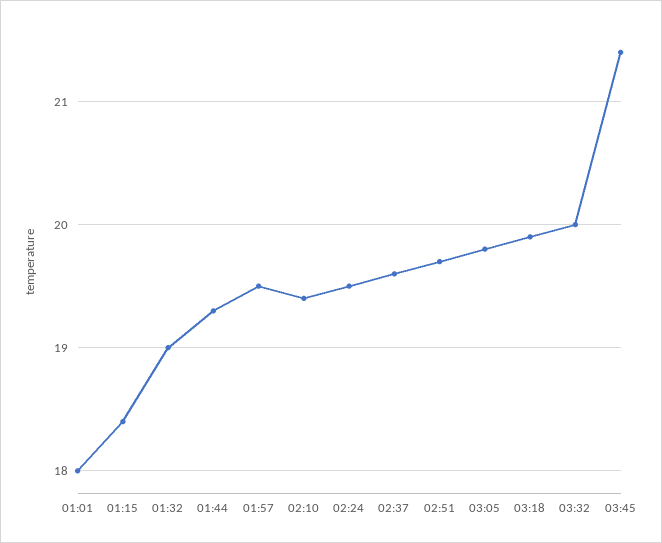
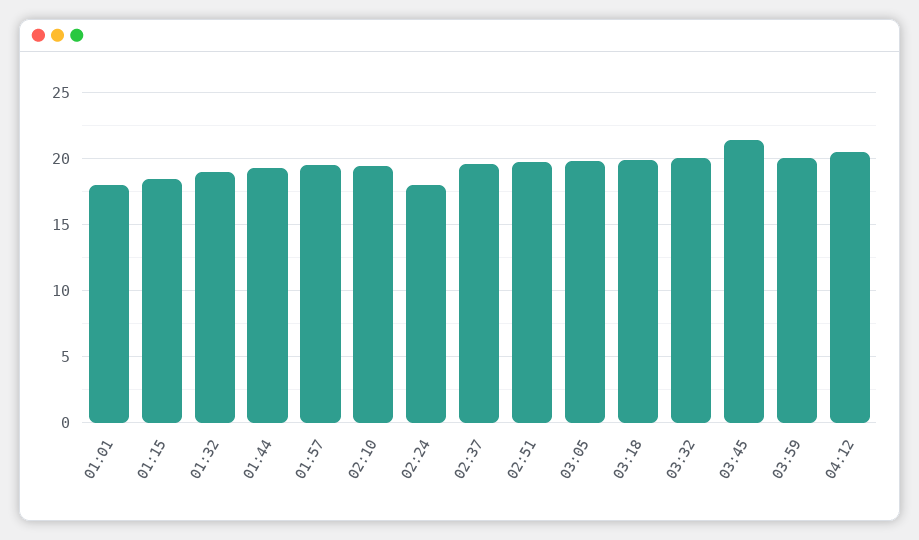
02:24: 19.5 -> 18
03:59: none -> 20
04:12: none -> 20.5

